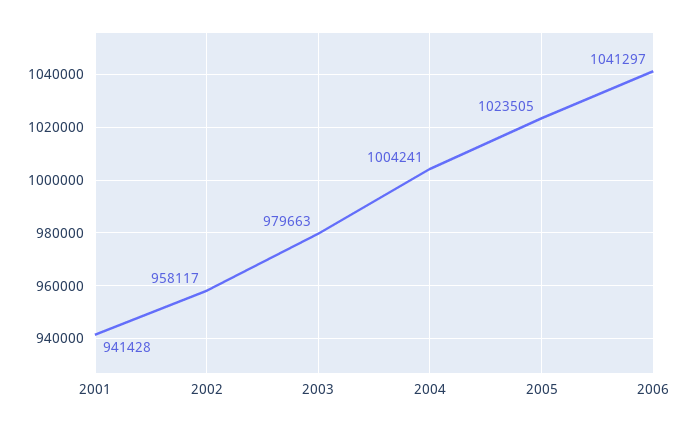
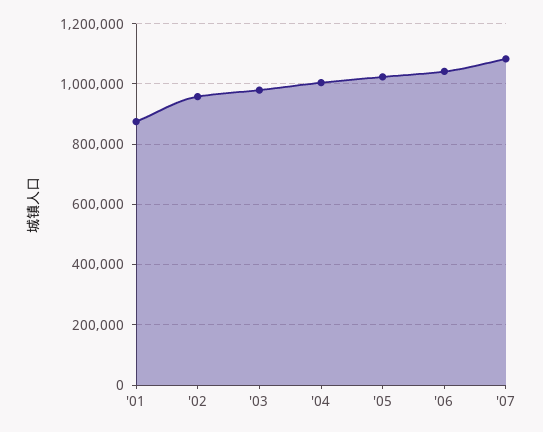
2001: 941428 -> 880000
'07: none -> 1080000

